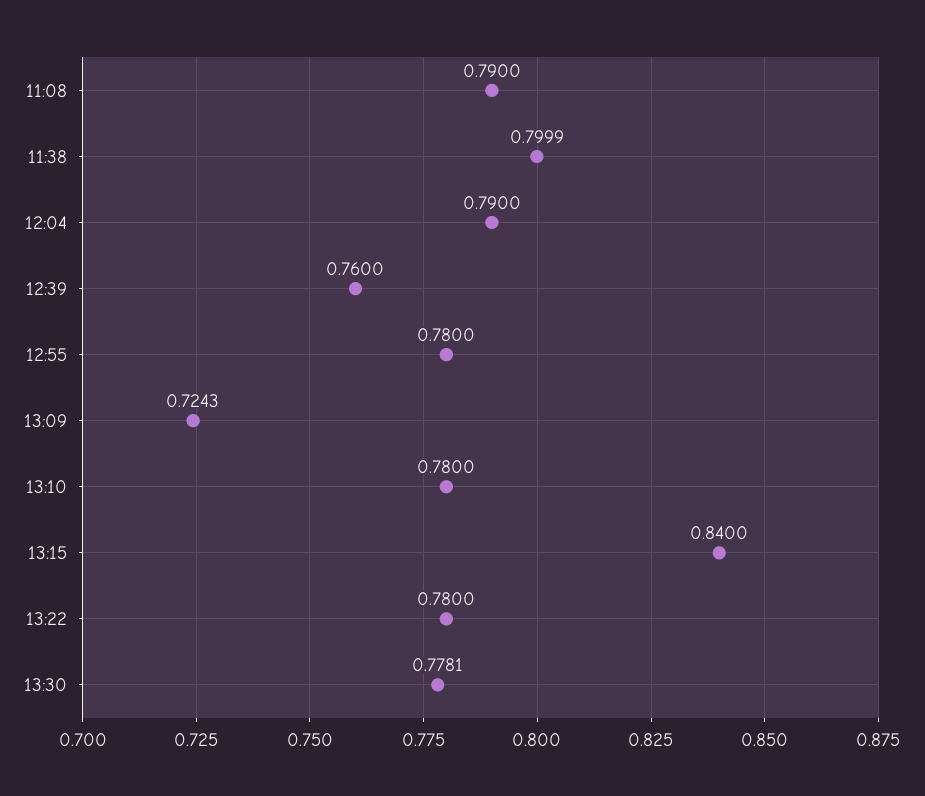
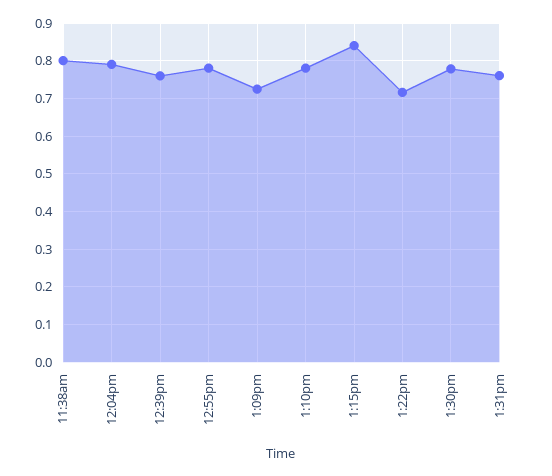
11:08: 0.79 -> none
13:22: 0.78 -> 0.72
1:31pm: none -> 0.76

